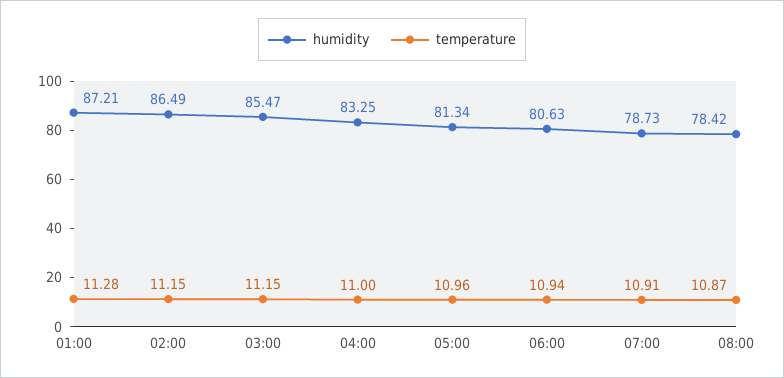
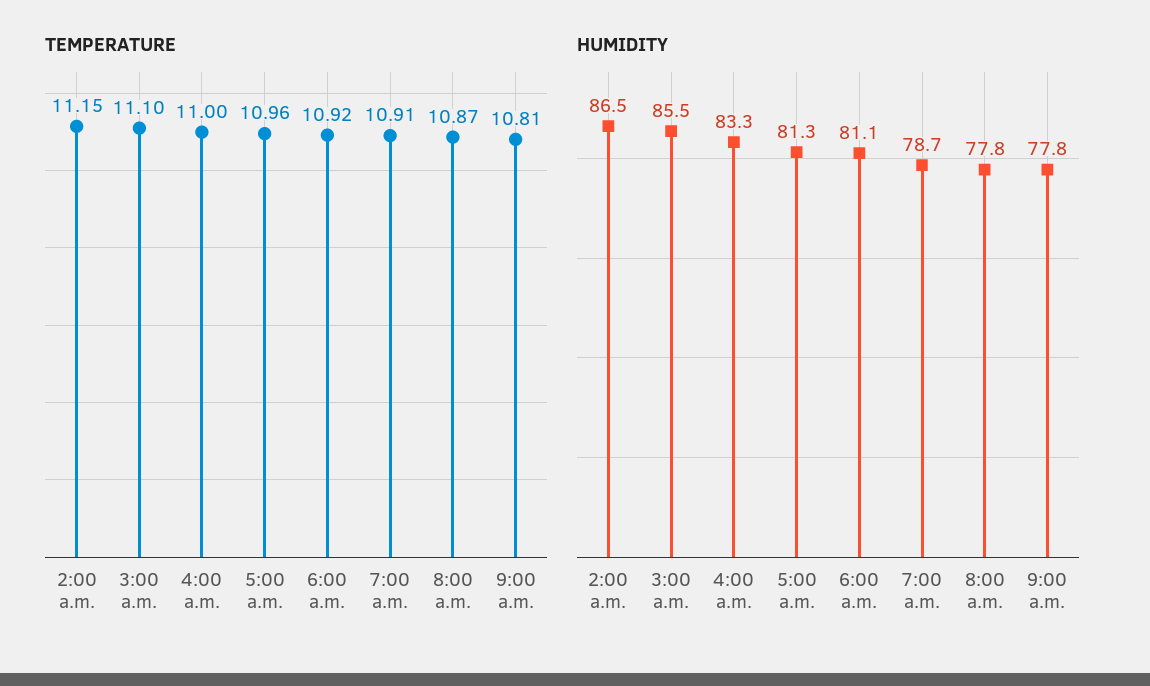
humidity, 01:00: 87.21 -> none
temperature, 01:00: 11.28 -> none
temperature, 03:00: 11.15 -> 11.1
humidity, 06:00: 80.63 -> 81.1
temperature, 06:00: 10.94 -> 10.92
humidity, 08:00: 78.42 -> 77.8
temperature, 9:00 a.m.: none -> 10.81
humidity, 9:00 a.m.: none -> 77.8

